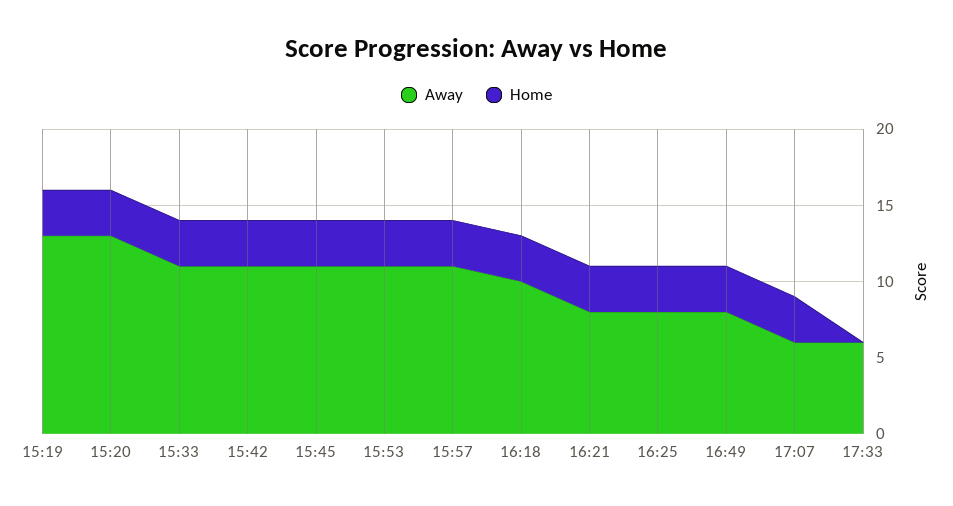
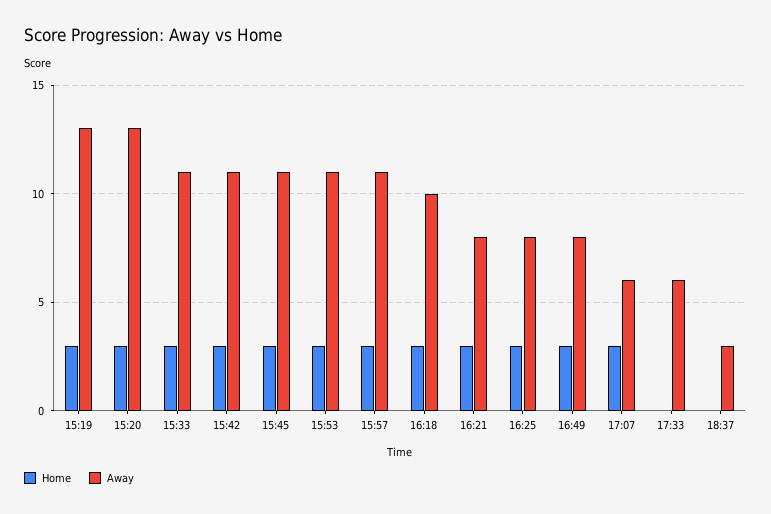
Home, 18:37: none -> 0
Away, 18:37: none -> 3

